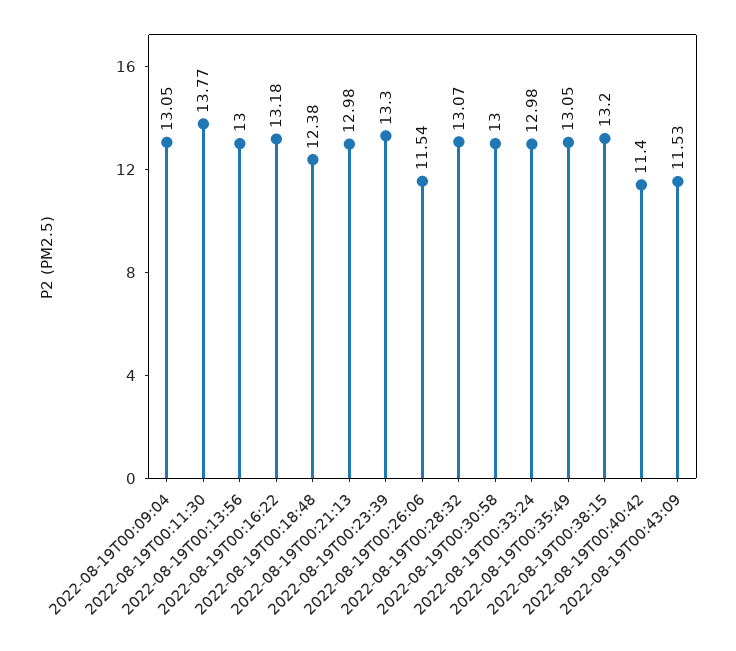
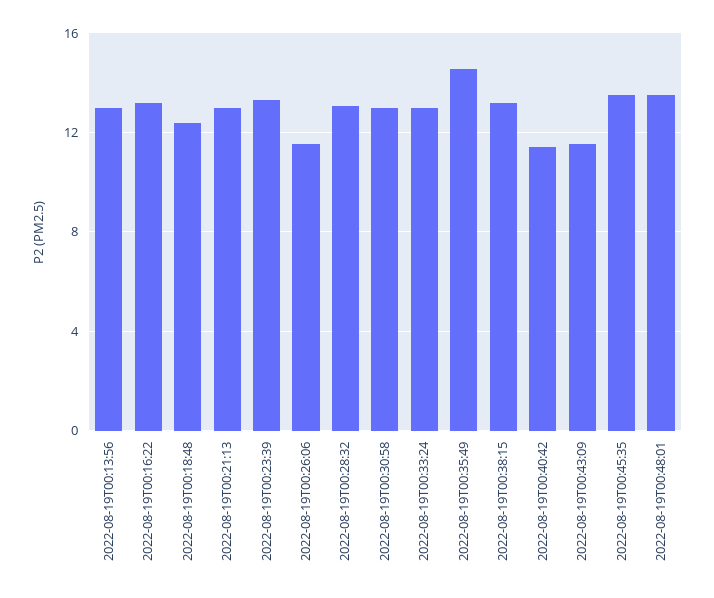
2022-08-19T00:09:04: 13.05 -> none
2022-08-19T00:11:30: 13.77 -> none
2022-08-19T00:35:49: 13.05 -> 14.5
2022-08-19T00:45:35: none -> 13.5
2022-08-19T00:48:01: none -> 13.5

